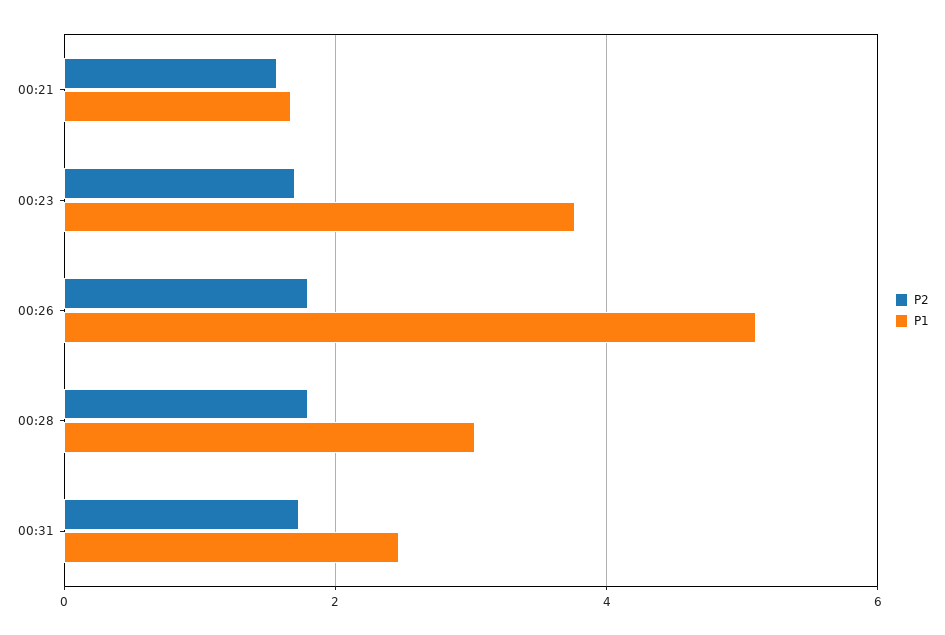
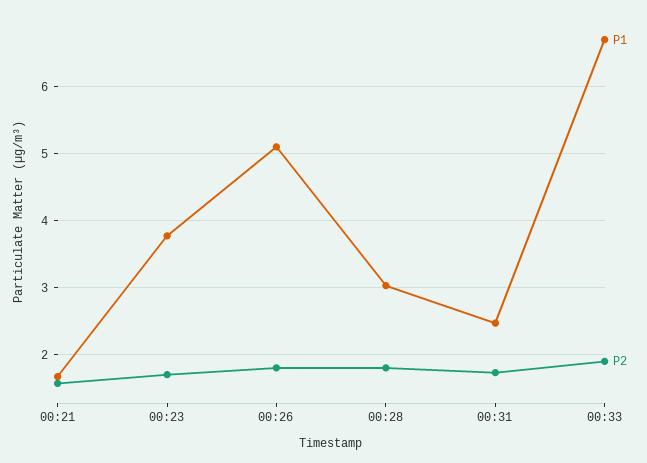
P1, 00:33: none -> 6.7
P2, 00:33: none -> 1.9

